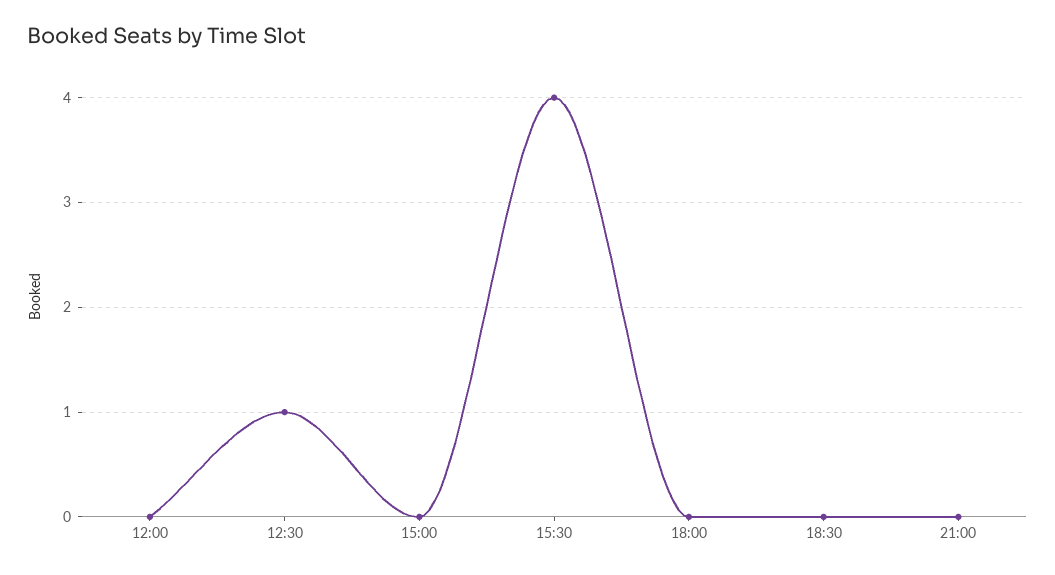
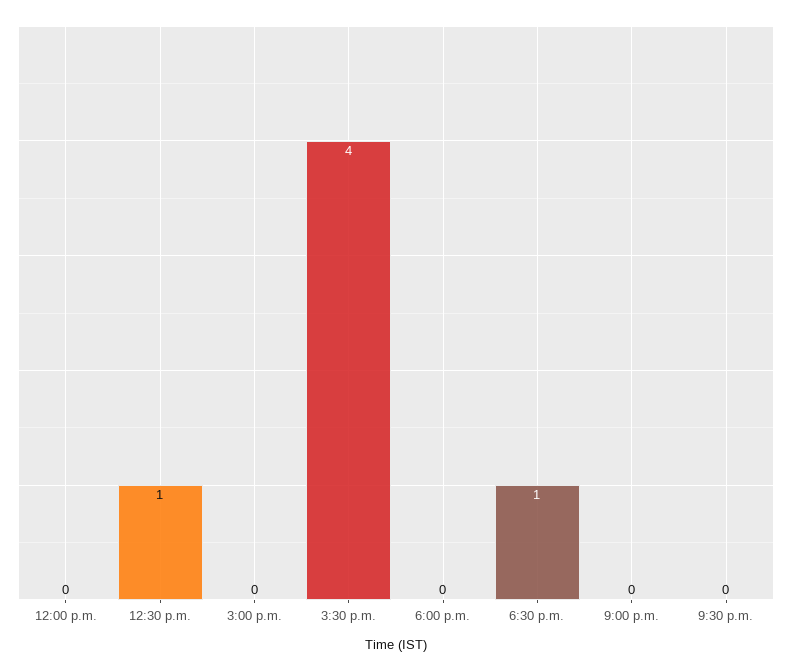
18:30: 0 -> 1
9:30 p.m.: none -> 0

